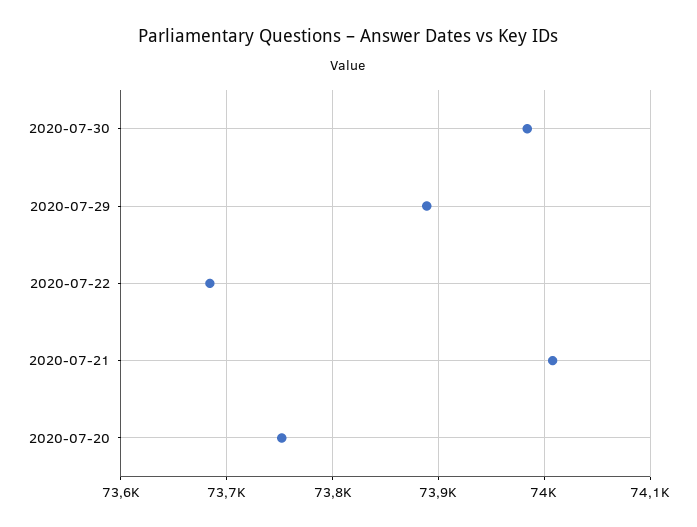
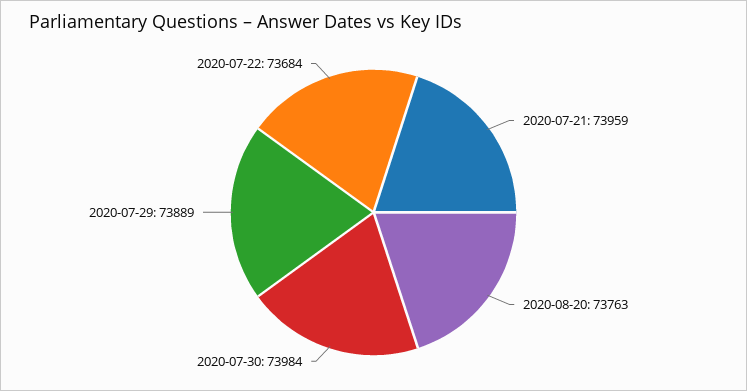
2020-07-21: 74010 -> 73959
2020-07-20: 73750 -> none
2020-08-20: none -> 73763

